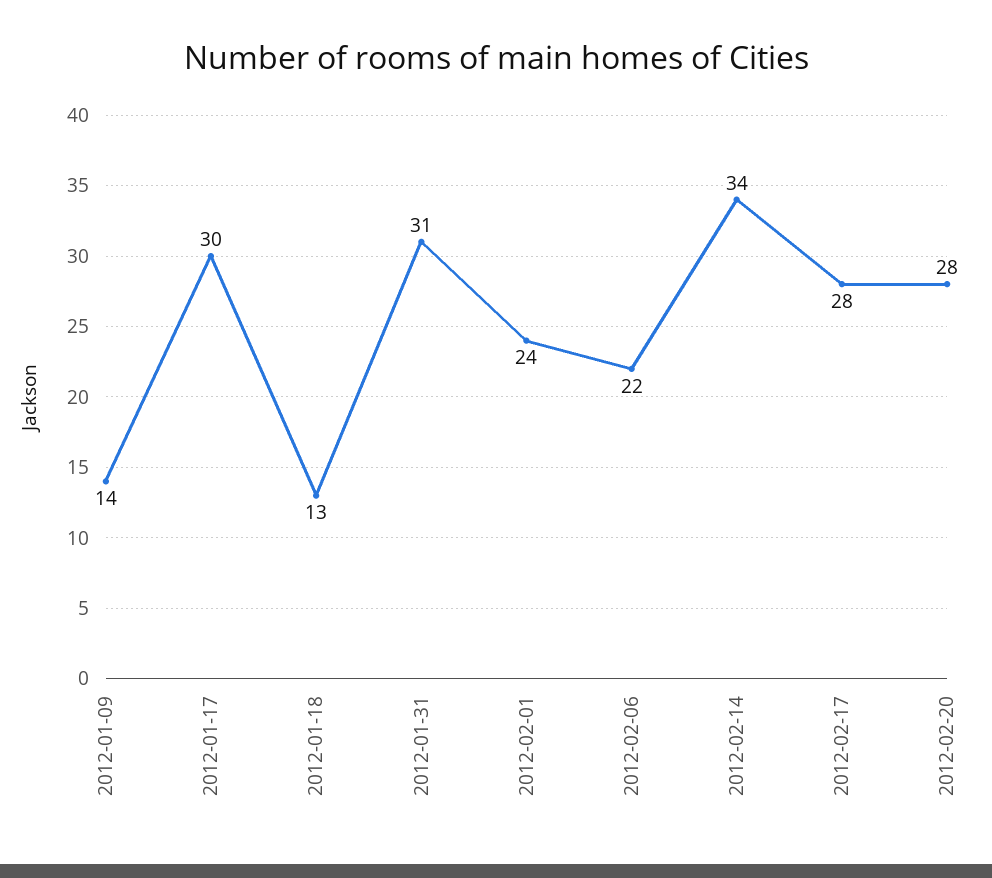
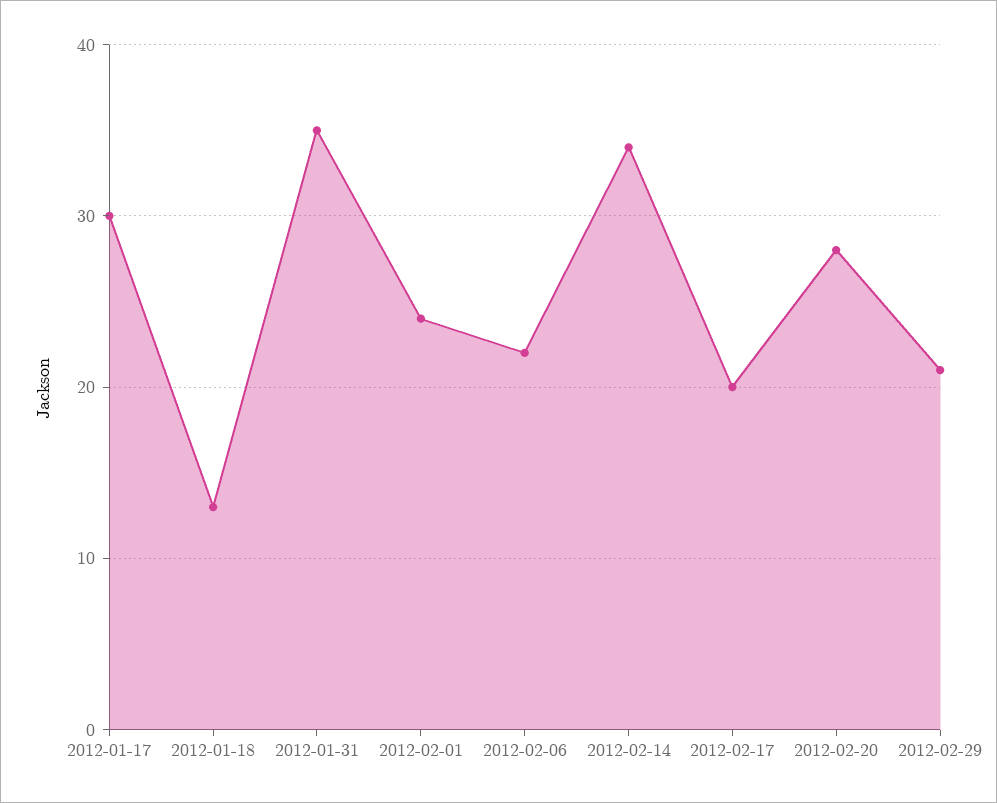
2012-01-09: 14 -> none
2012-01-31: 31 -> 35
2012-02-17: 28 -> 20
2012-02-29: none -> 21

